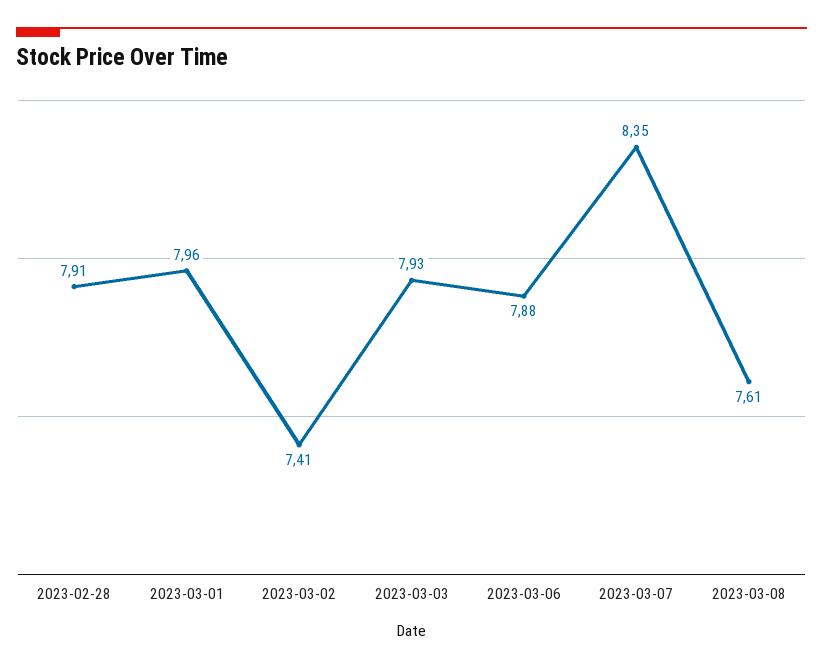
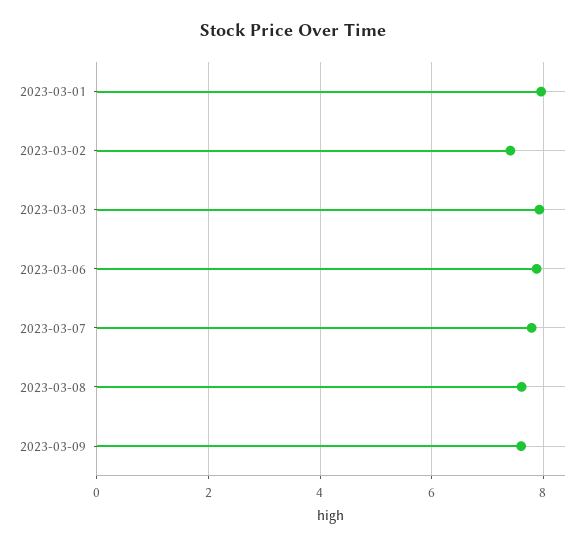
2023-02-28: 7.91 -> none
2023-03-07: 8.35 -> 7.8
2023-03-09: none -> 7.6

